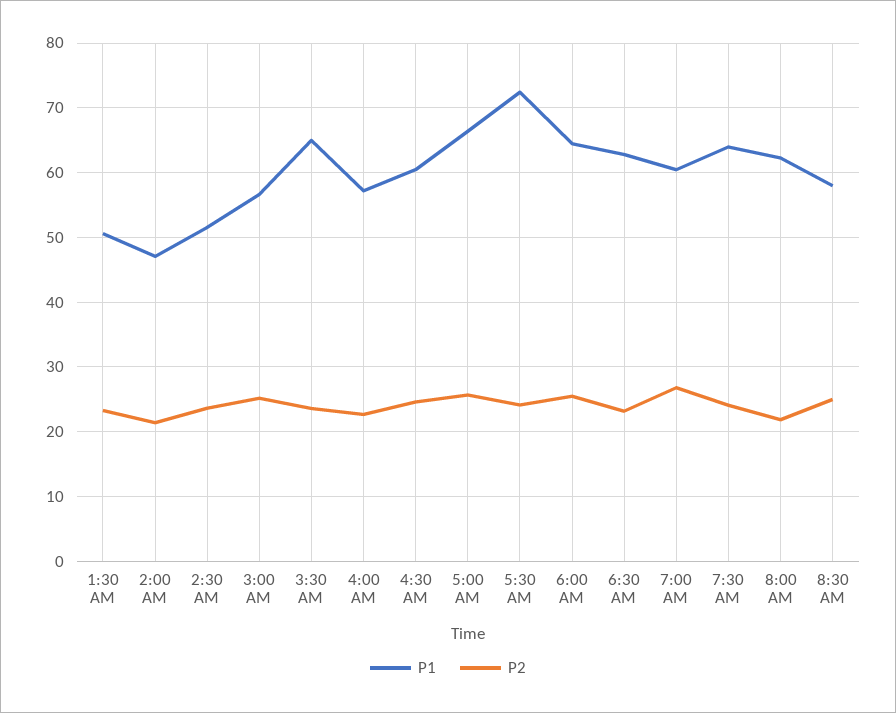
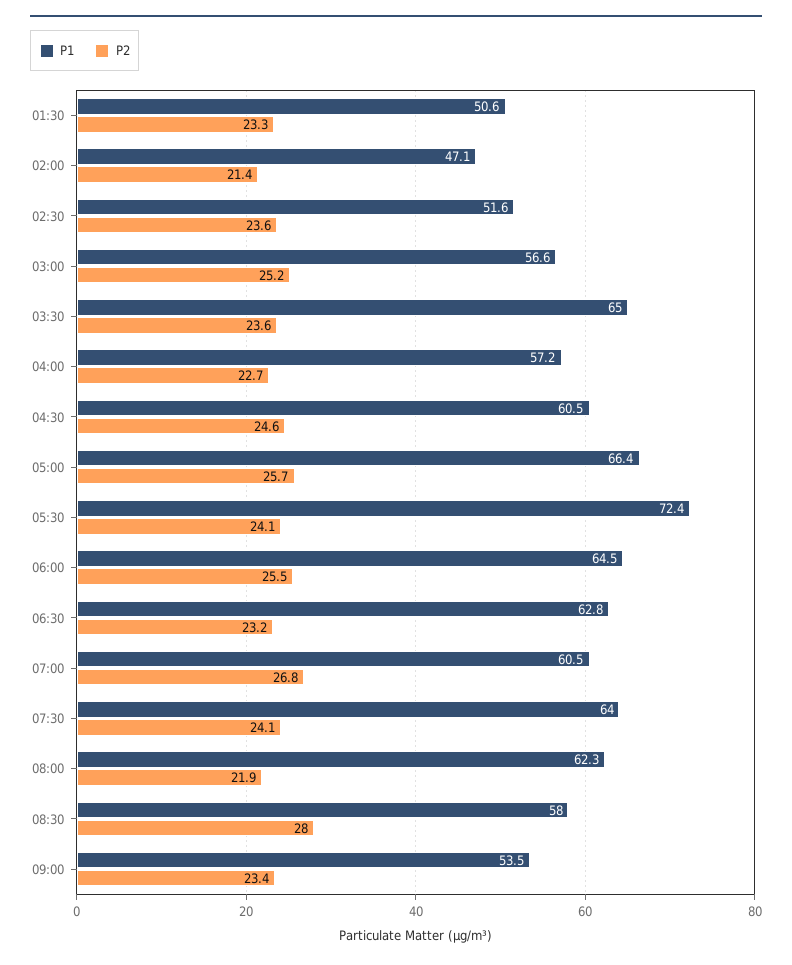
P2, 8:30 AM: 25 -> 28
P1, 09:00: none -> 53.5
P2, 09:00: none -> 23.4

